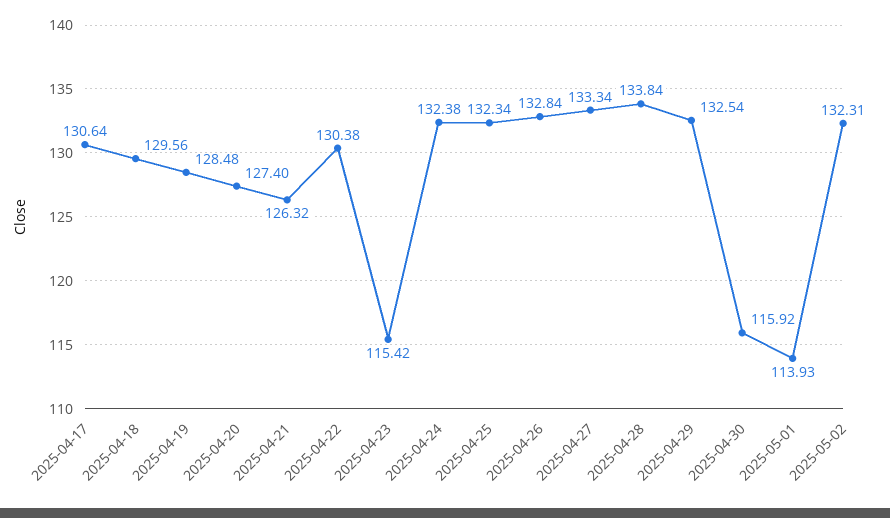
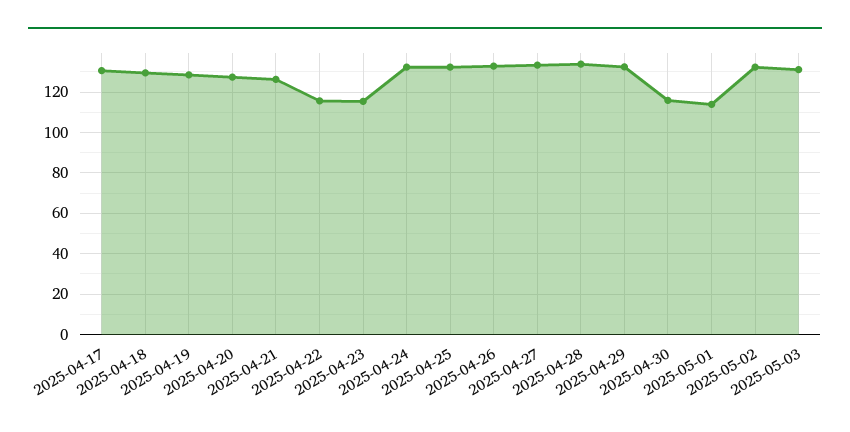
2025-04-22: 130.38 -> 115
2025-05-03: none -> 130

